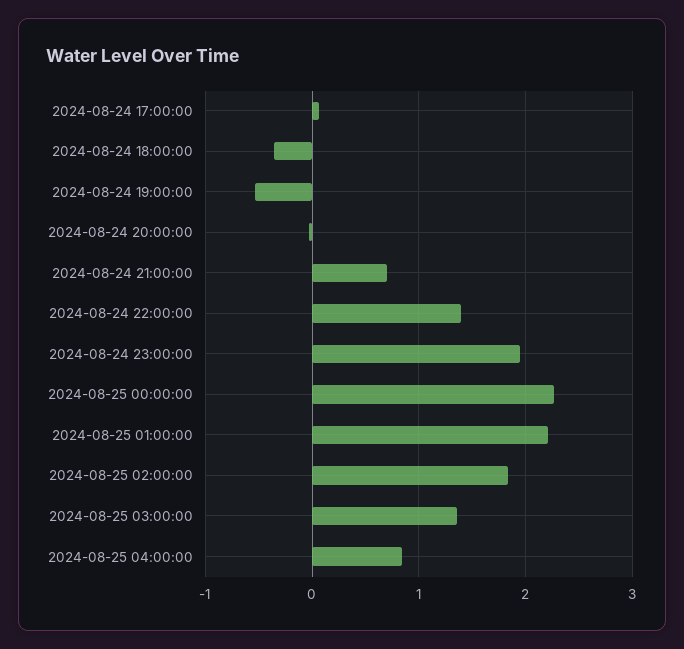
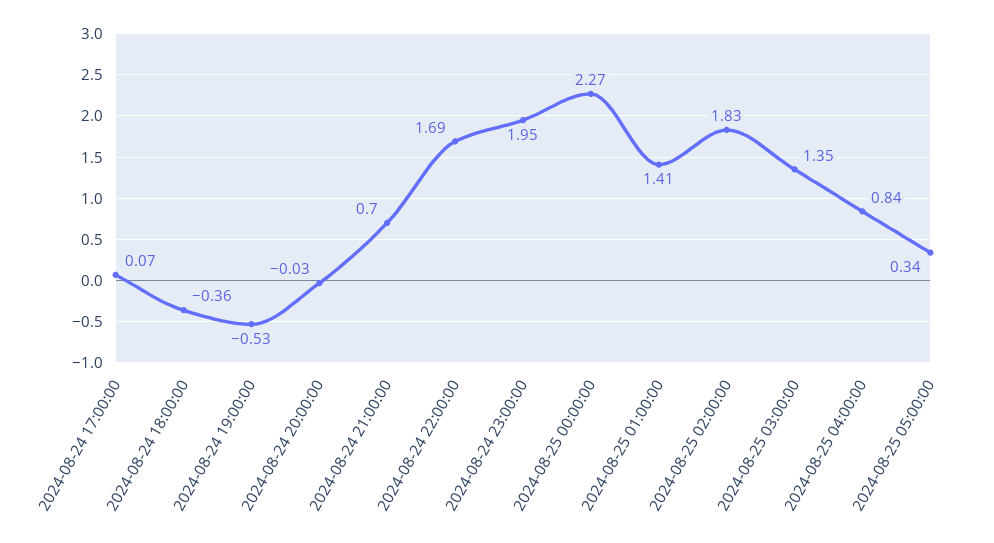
2024-08-24 22:00:00: 1.4 -> 1.69
2024-08-25 01:00:00: 2.2 -> 1.41
2024-08-25 05:00:00: none -> 0.34

